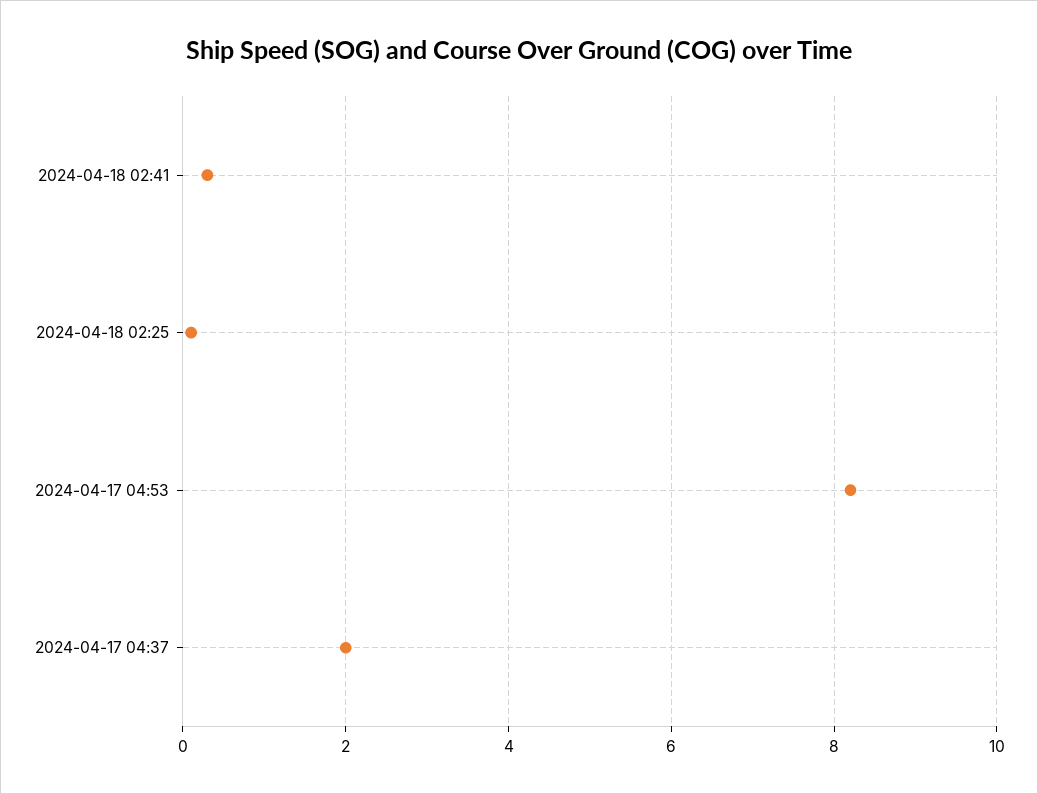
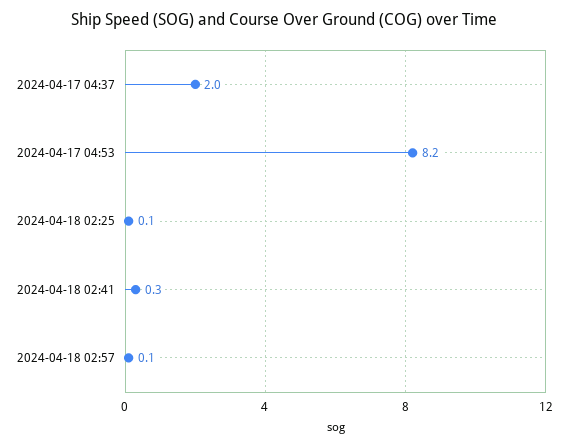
2024-04-18 02:57: none -> 0.1

